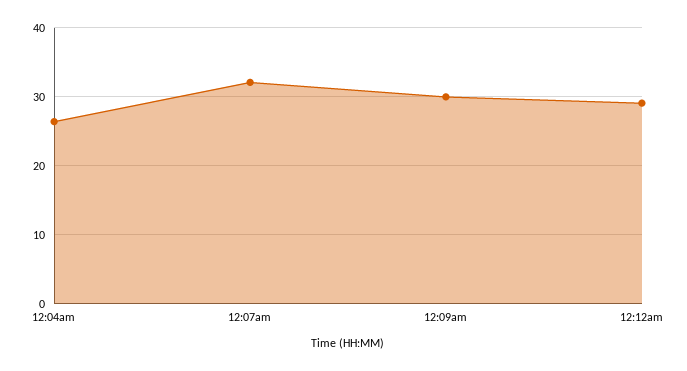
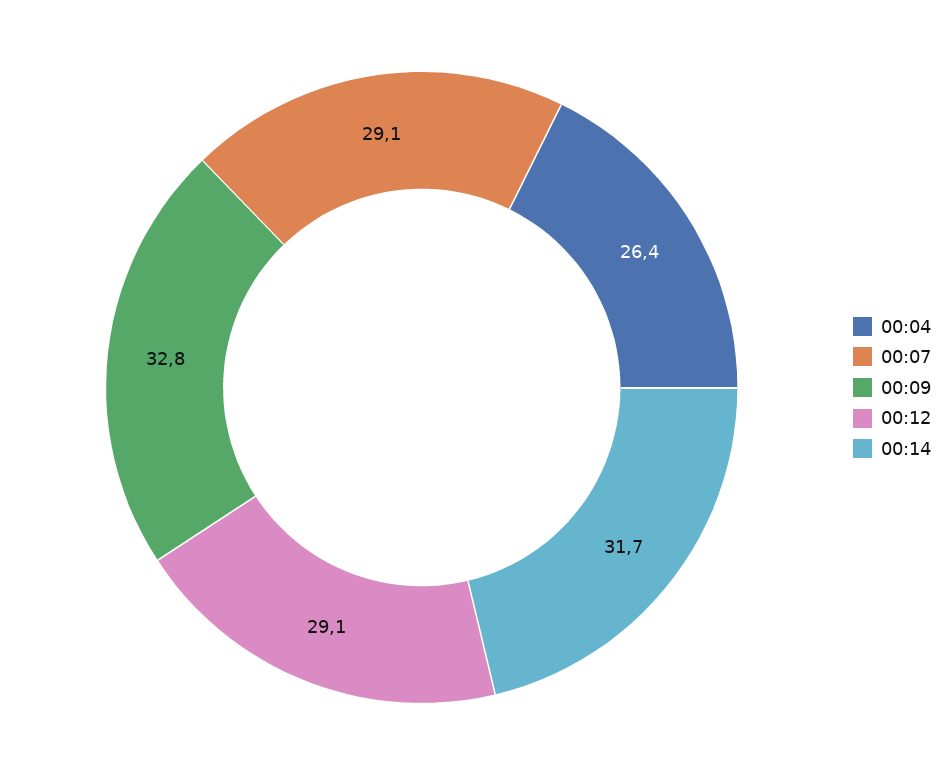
12:07am: 32 -> 29.1
12:09am: 30 -> 32.8
00:14: none -> 31.7

